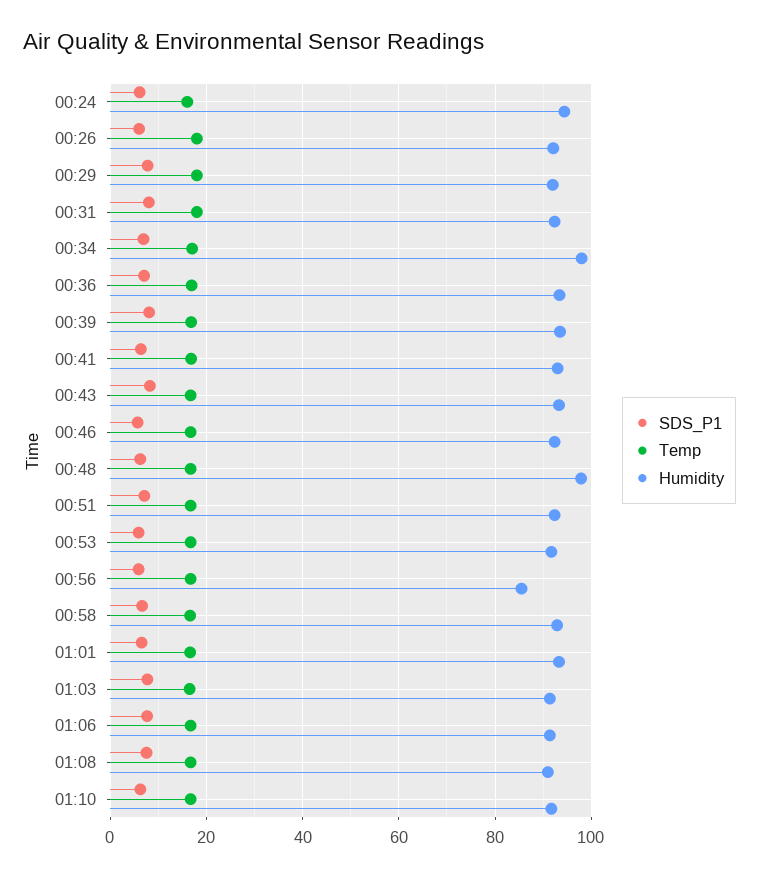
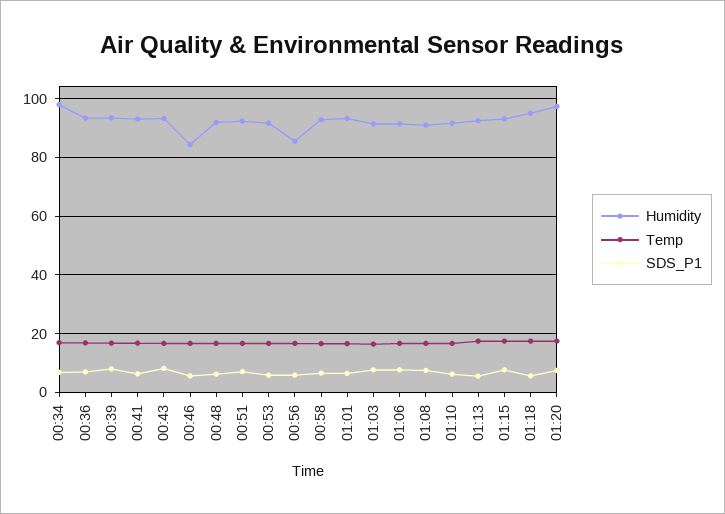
SDS_P1, 00:24: 6 -> none
Temp, 00:24: 16 -> none
Humidity, 00:24: 94 -> none
SDS_P1, 00:26: 6 -> none
Temp, 00:26: 18 -> none
Humidity, 00:26: 92 -> none
SDS_P1, 00:29: 8 -> none
Temp, 00:29: 18 -> none
Humidity, 00:29: 92 -> none
SDS_P1, 00:31: 8 -> none
Temp, 00:31: 18 -> none
Humidity, 00:31: 92 -> none
Humidity, 00:46: 92 -> 85
Humidity, 00:48: 98 -> 92.5
Humidity, 01:13: none -> 92.5
Temp, 01:13: none -> 17.5
SDS_P1, 01:13: none -> 5
Humidity, 01:15: none -> 92.5
Temp, 01:15: none -> 17.5
SDS_P1, 01:15: none -> 7.5
Humidity, 01:18: none -> 95
Temp, 01:18: none -> 17.5
SDS_P1, 01:18: none -> 5
Humidity, 01:20: none -> 97.5
Temp, 01:20: none -> 17.5
SDS_P1, 01:20: none -> 7.5

